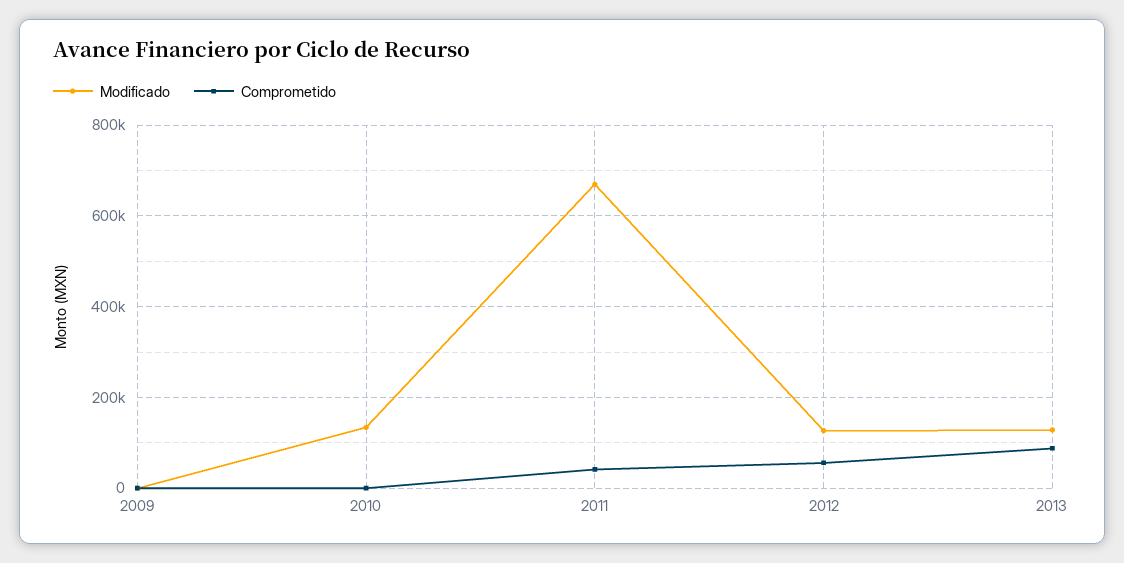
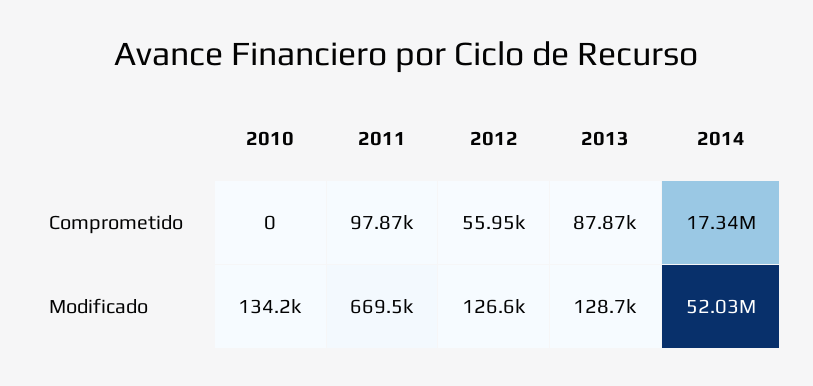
Modificado, 2009: 0 -> none
Comprometido, 2009: 0 -> none
Comprometido, 2011: 40000 -> 97870
Comprometido, 2014: none -> 17340000
Modificado, 2014: none -> 52030000

